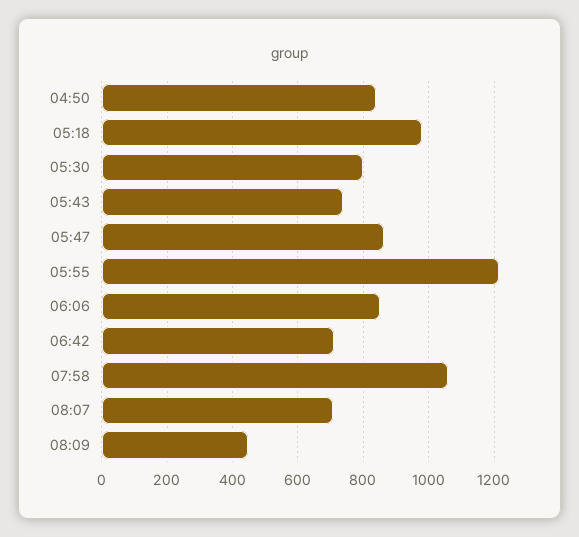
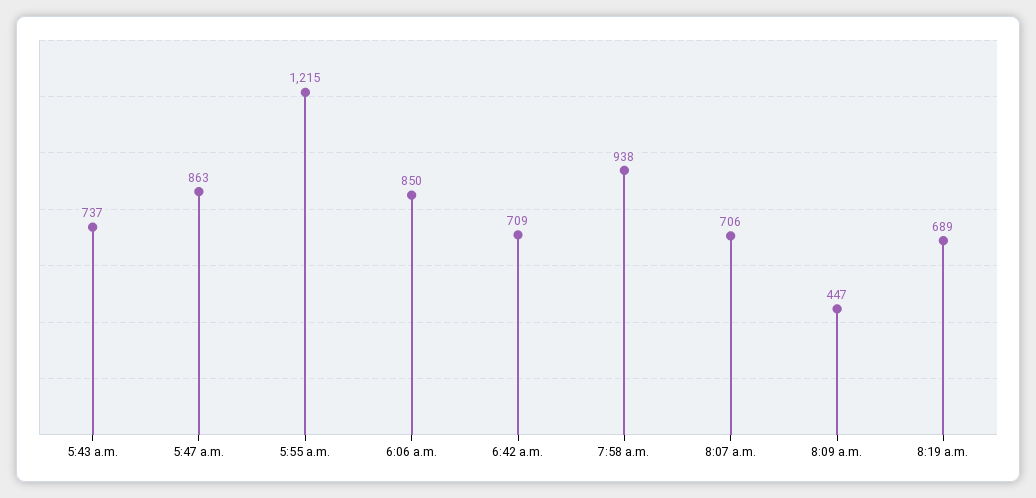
04:50: 840 -> none
05:18: 980 -> none
05:30: 800 -> none
07:58: 1060 -> 938
8:19 a.m.: none -> 689

